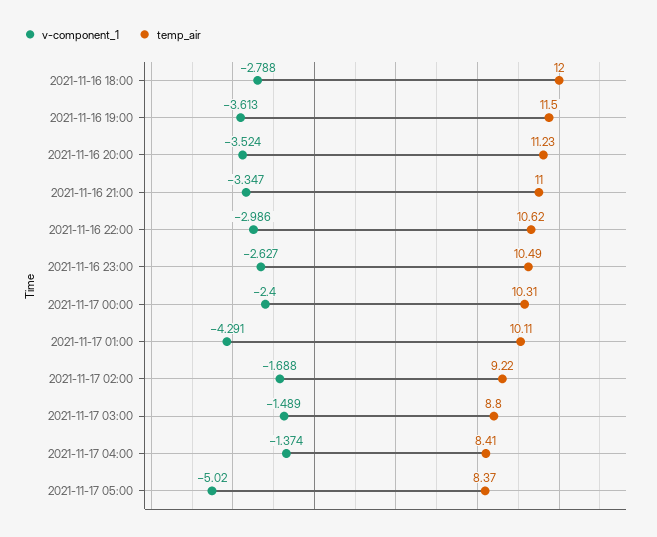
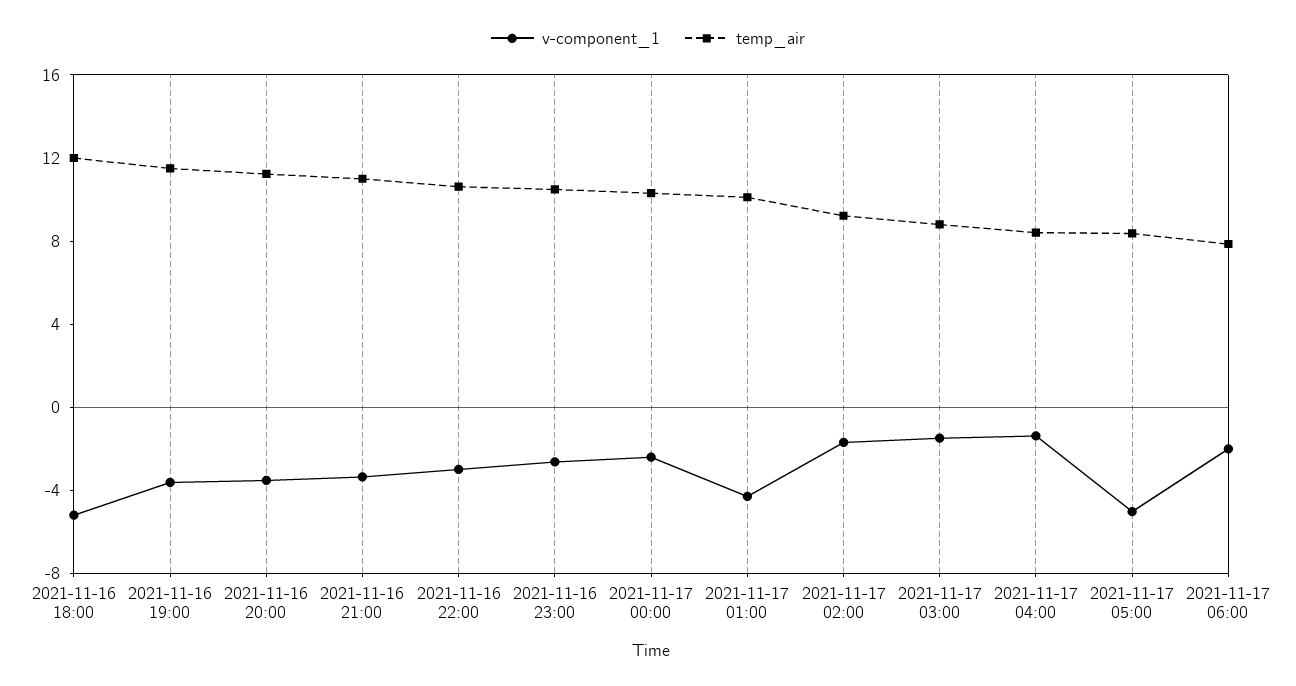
v-component_1, 2021-11-16 18:00: -2.788 -> -5
v-component_1, 2021-11-17 06:00: none -> -2
temp_air, 2021-11-17 06:00: none -> 8

